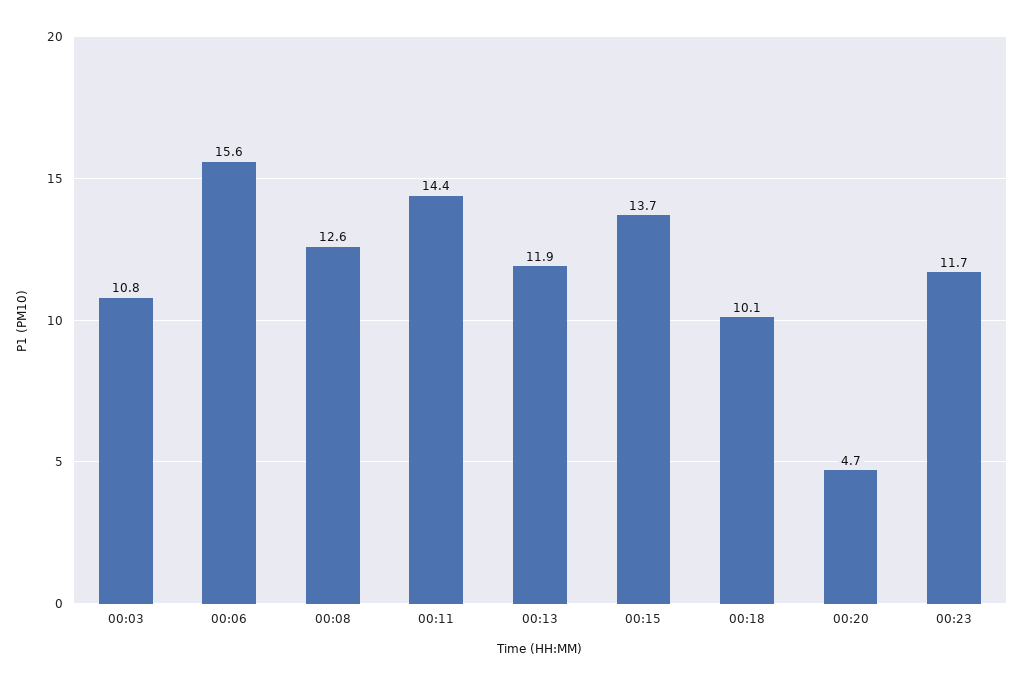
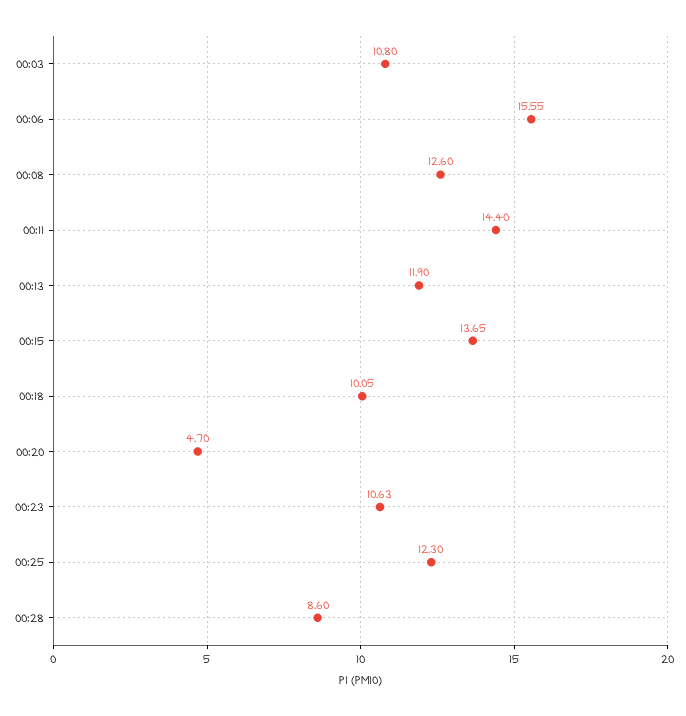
00:23: 11.7 -> 10.63
00:25: none -> 12.3
00:28: none -> 8.6

